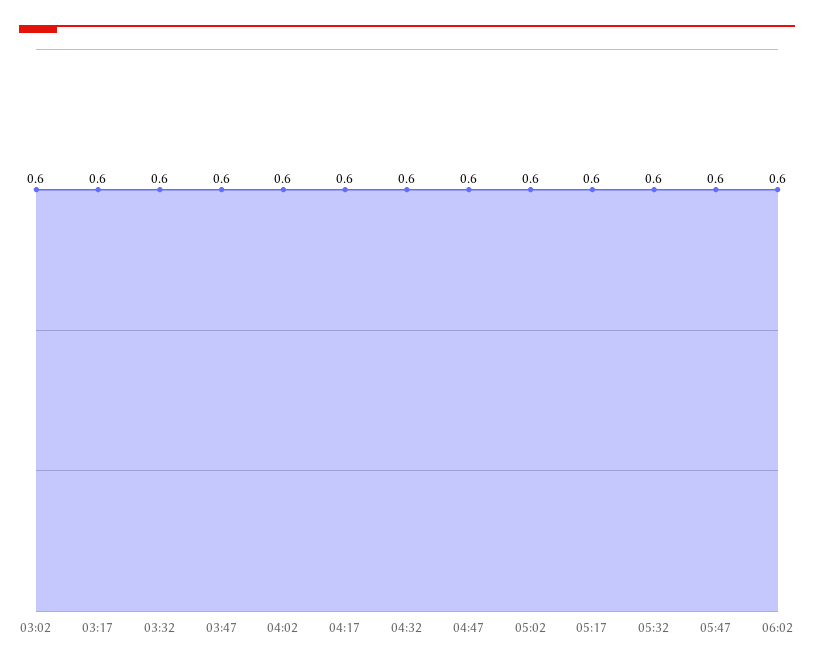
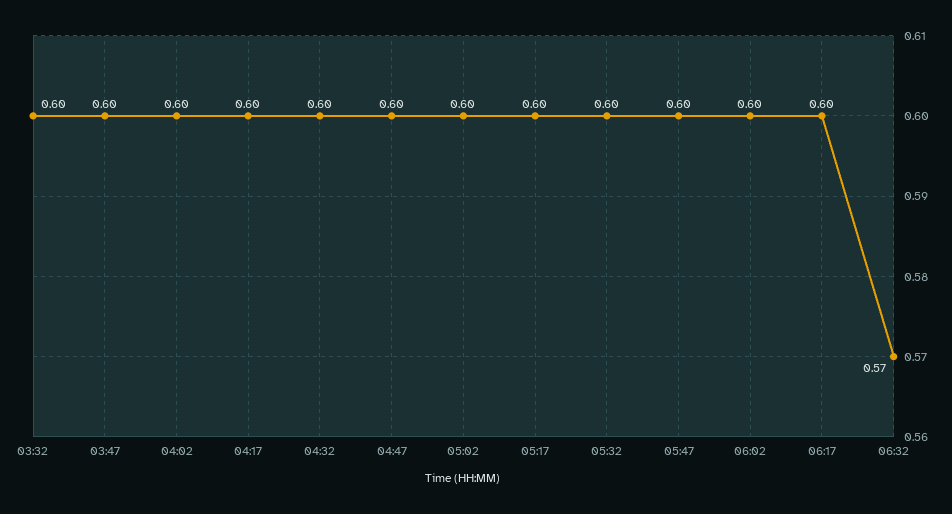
03:02: 0.6 -> none
03:17: 0.6 -> none
06:17: none -> 0.6
06:32: none -> 0.57

